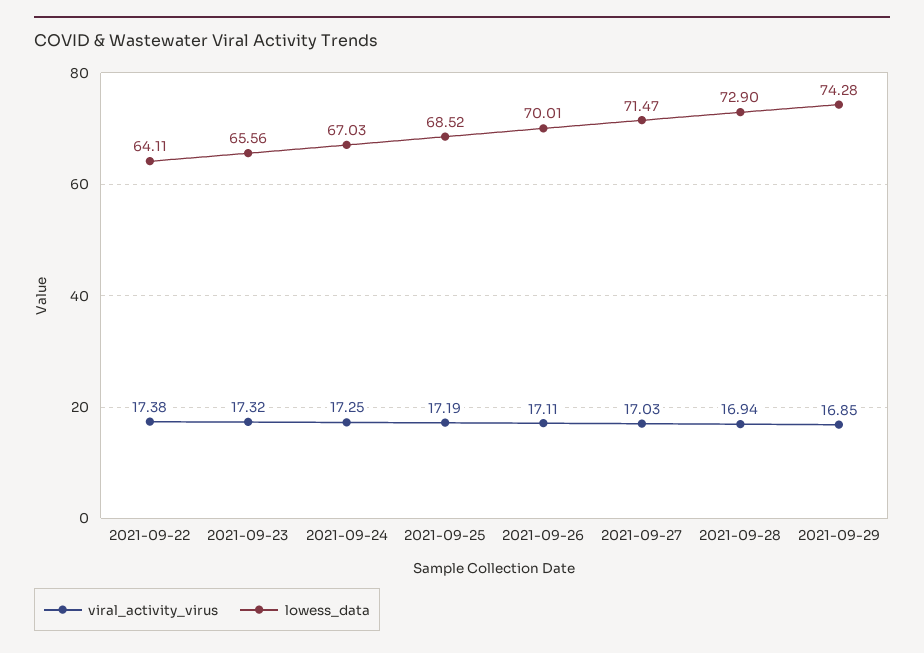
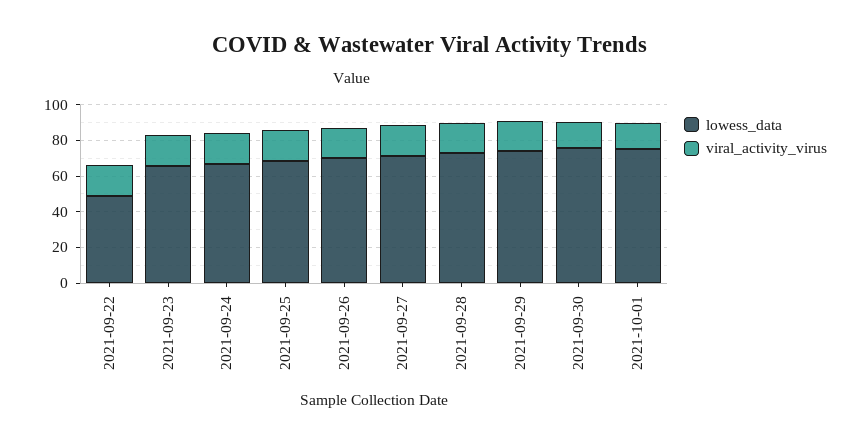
lowess_data, 2021-09-22: 64.11 -> 50
lowess_data, 2021-09-30: none -> 75
viral_activity_virus, 2021-09-30: none -> 15
lowess_data, 2021-10-01: none -> 75
viral_activity_virus, 2021-10-01: none -> 15

